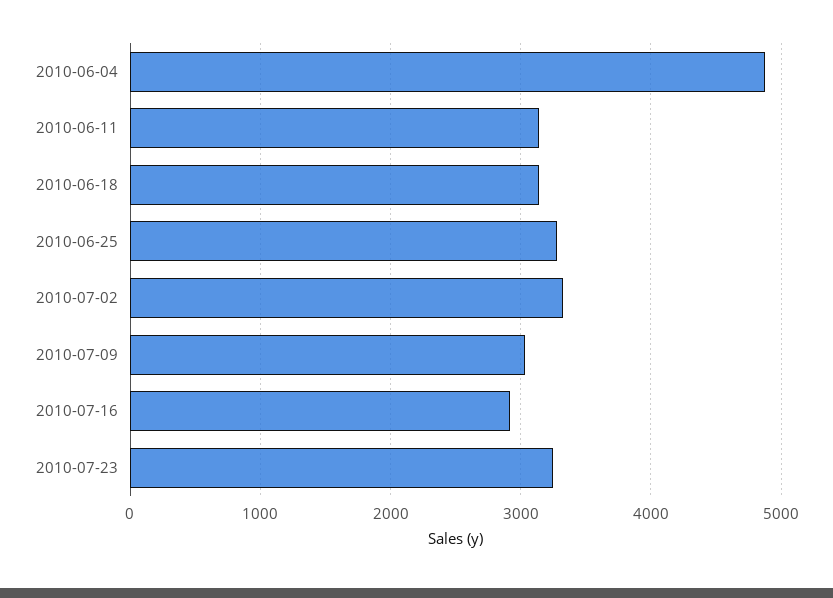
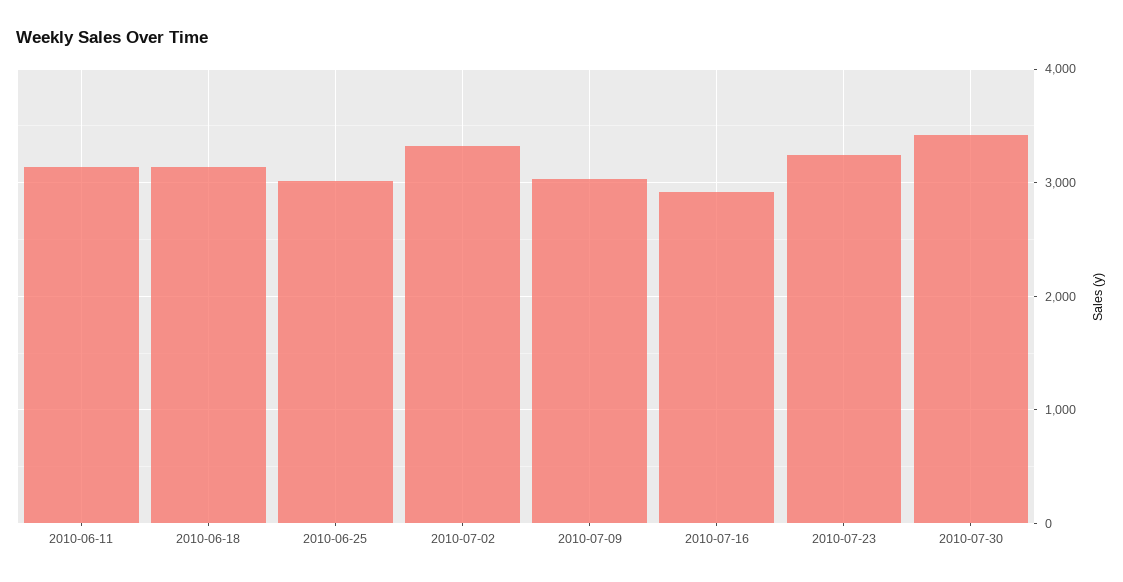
2010-06-04: 4900 -> none
2010-06-25: 3300 -> 3000
2010-07-30: none -> 3400

